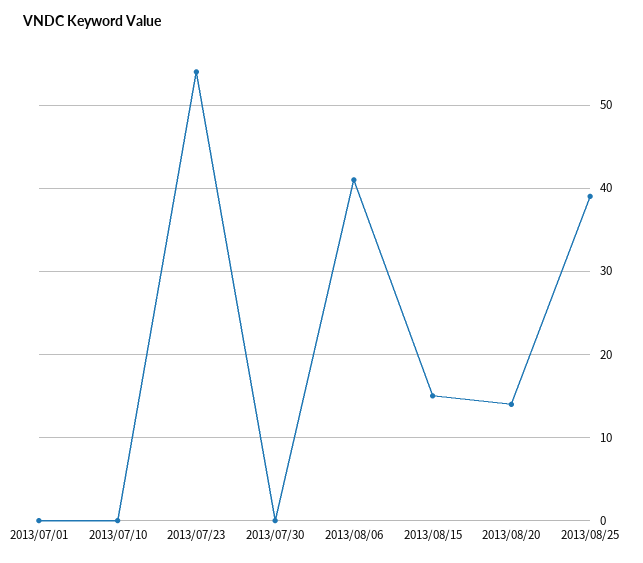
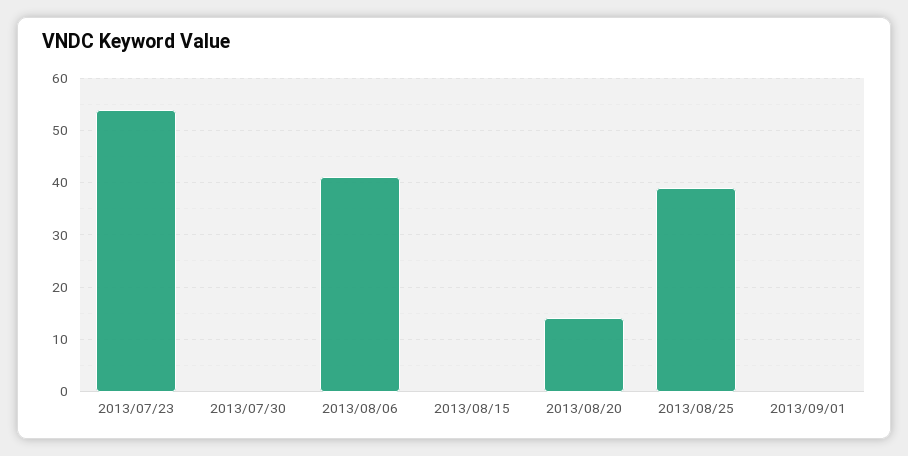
2013/07/01: 0 -> none
2013/07/10: 0 -> none
2013/08/15: 15 -> 0
2013/09/01: none -> 0

